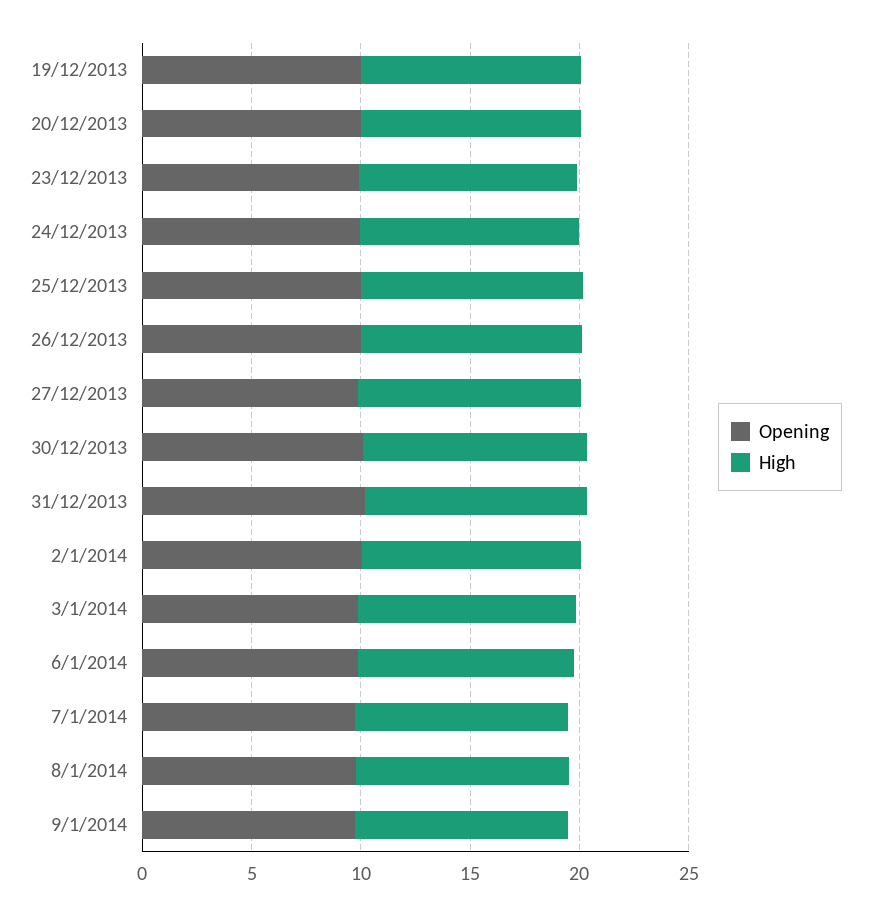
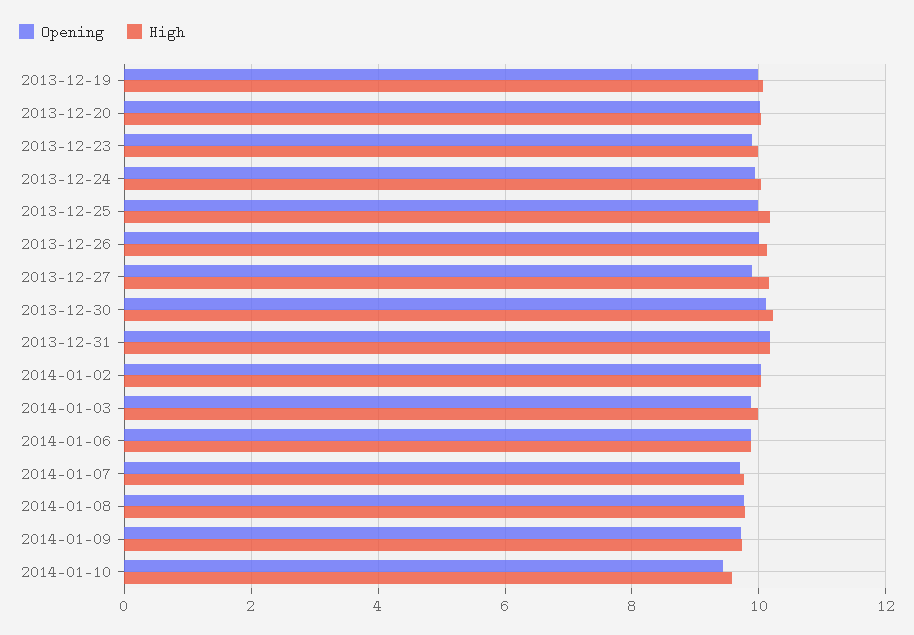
Opening, 2014-01-10: none -> 9.4
High, 2014-01-10: none -> 9.6

